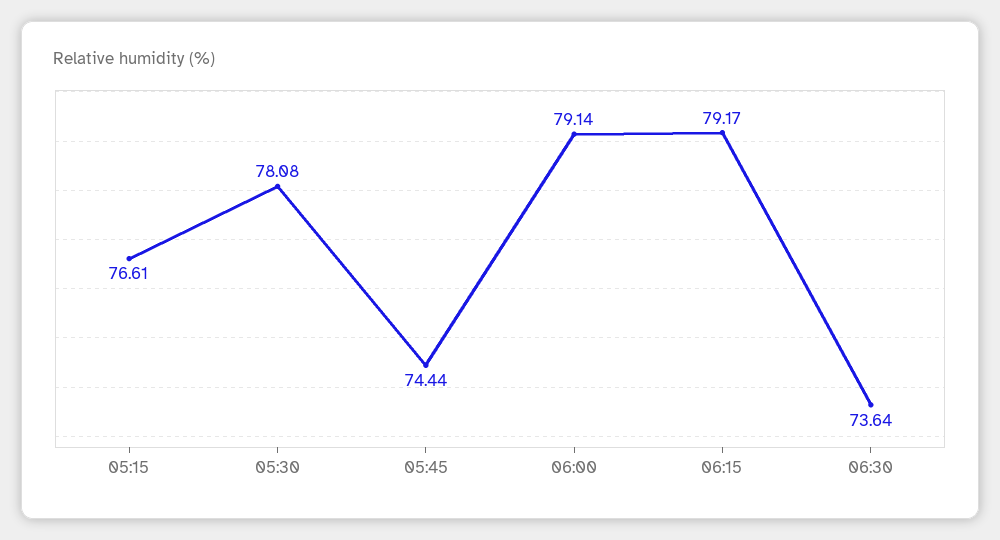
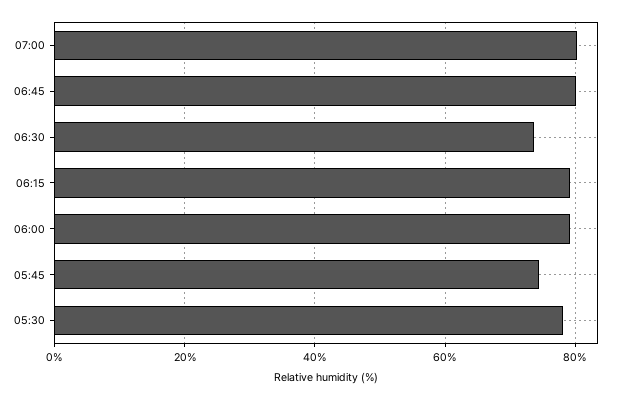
05:15: 76.61 -> none
07:00: none -> 80
06:45: none -> 80

